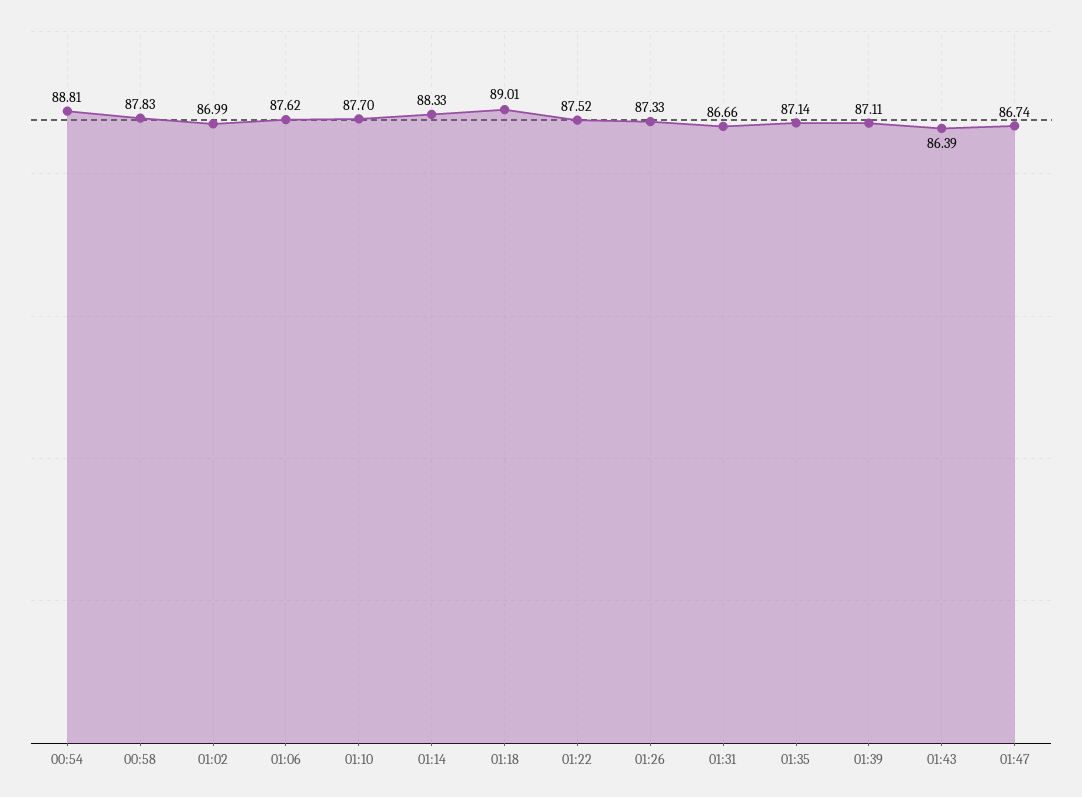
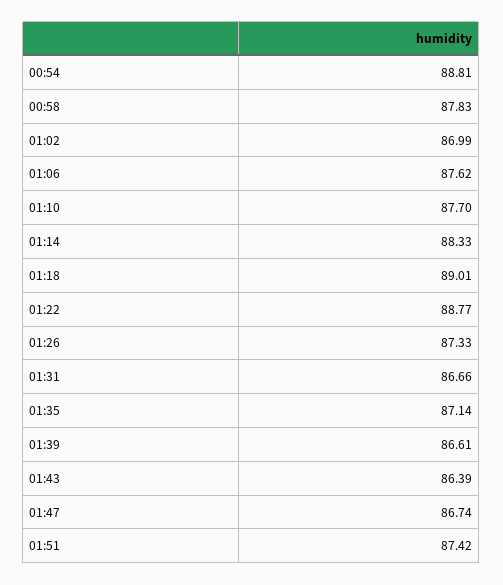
01:22: 87.52 -> 88.77
01:39: 87.11 -> 86.61
01:51: none -> 87.42

